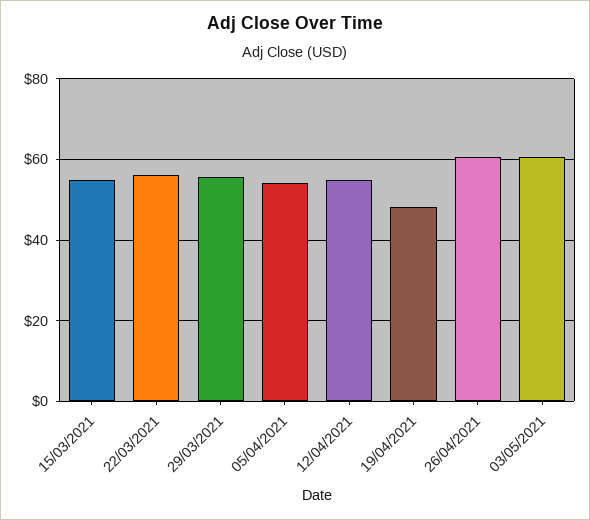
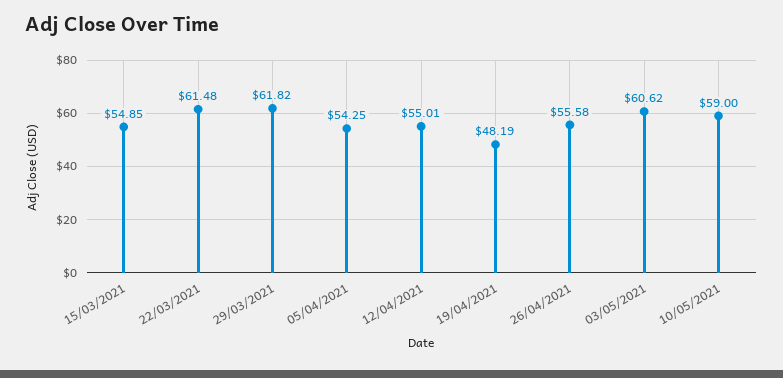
22/03/2021: 56 -> 61.48
29/03/2021: 56 -> 61.82
26/04/2021: 60 -> 55.58
10/05/2021: none -> 59

